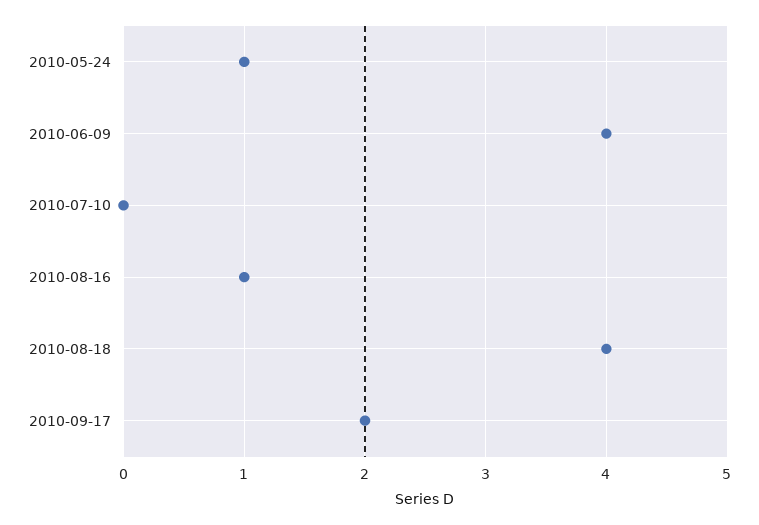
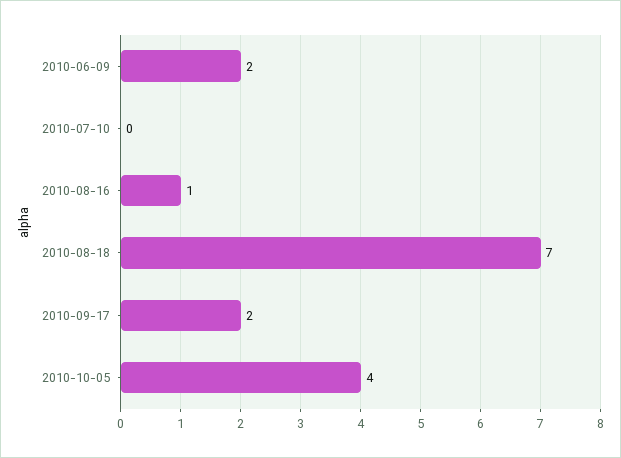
2010-05-24: 1 -> none
2010-06-09: 4 -> 2
2010-08-18: 4 -> 7
2010-10-05: none -> 4

